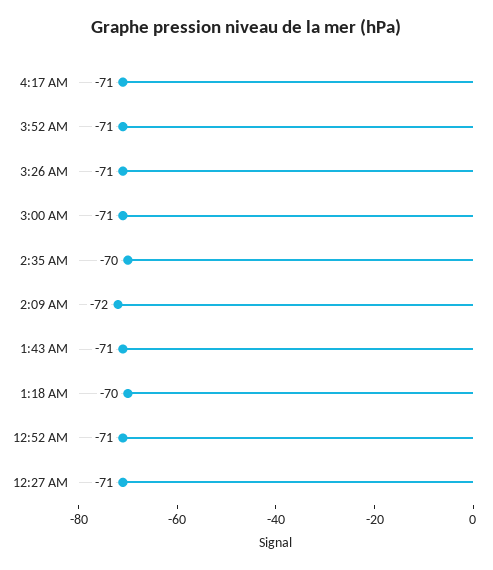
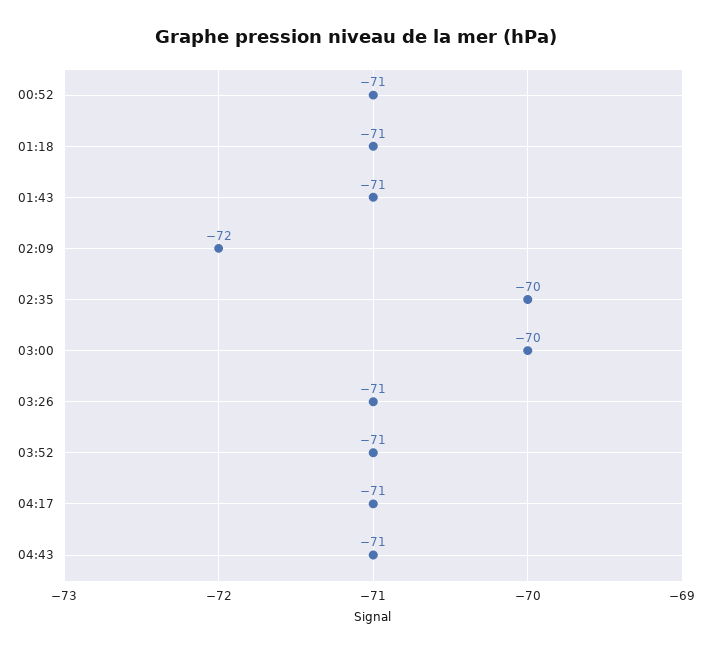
3:00 AM: -71 -> -70
1:18 AM: -70 -> -71
12:27 AM: -71 -> none
04:43: none -> -71

